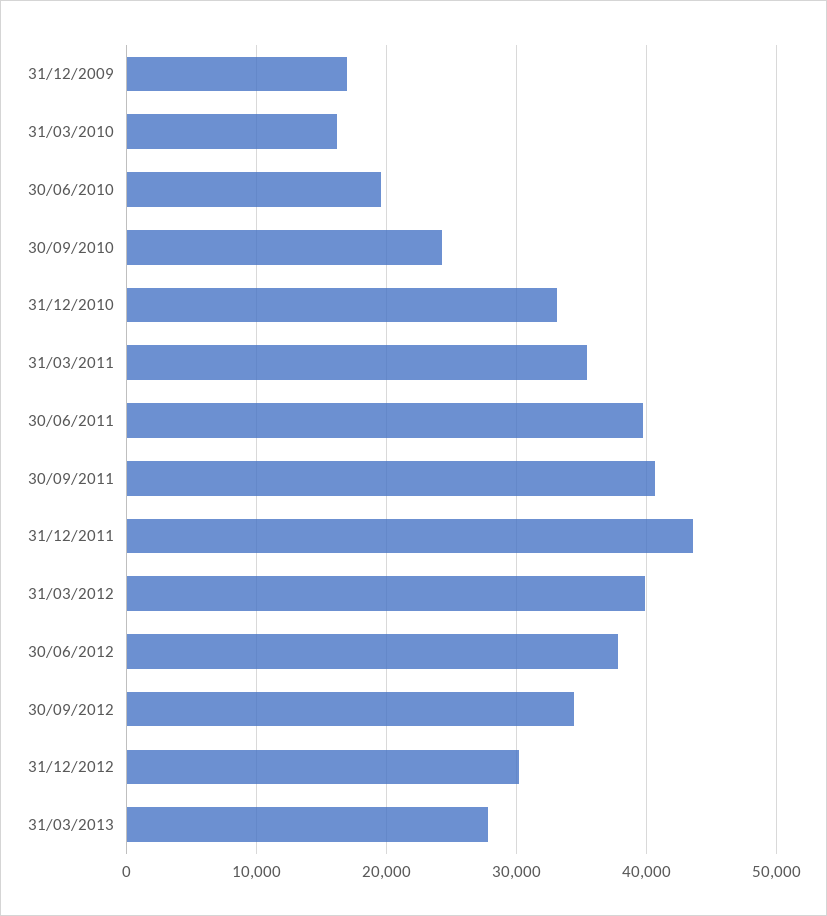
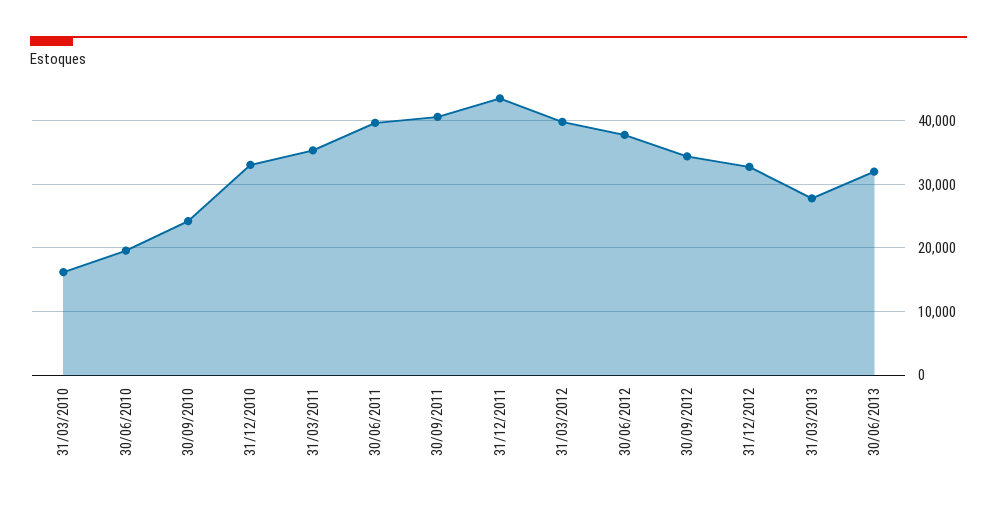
31/12/2009: 17000 -> none
31/12/2012: 30000 -> 33000
30/06/2013: none -> 32000

